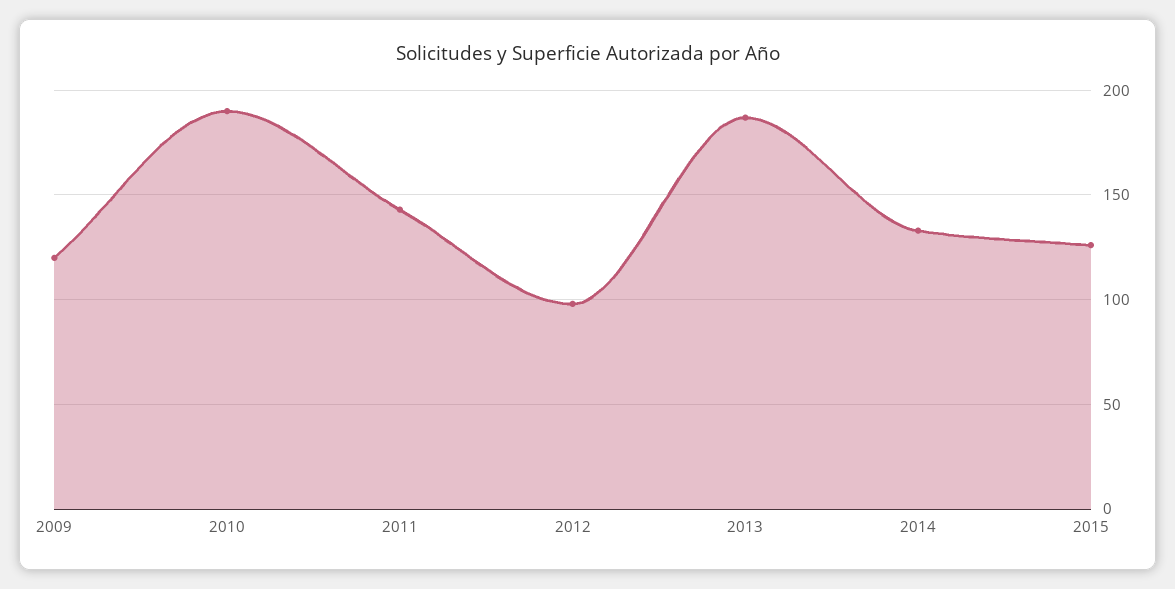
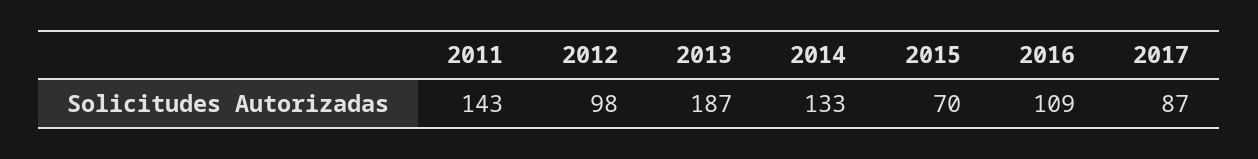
2009: 120 -> none
2010: 190 -> none
2015: 125 -> 70
2016: none -> 109
2017: none -> 87

